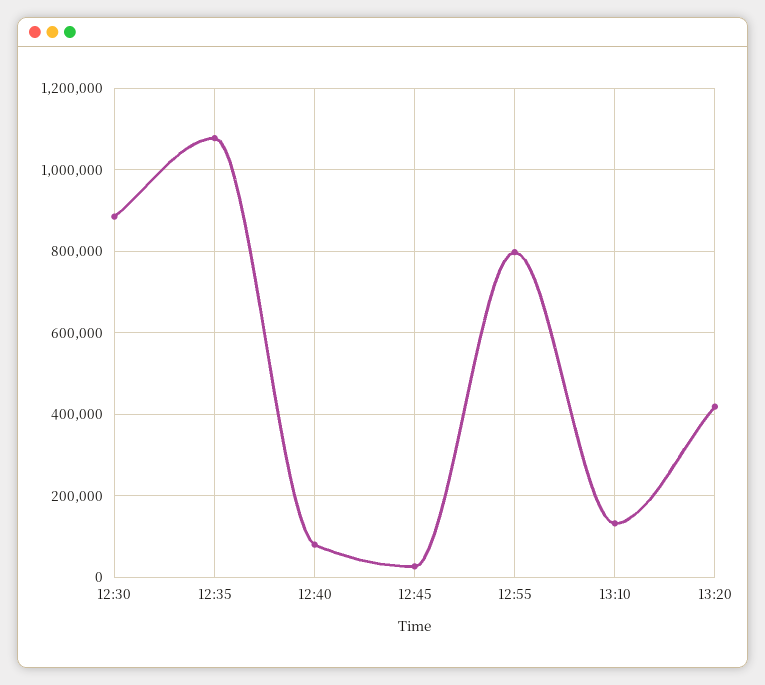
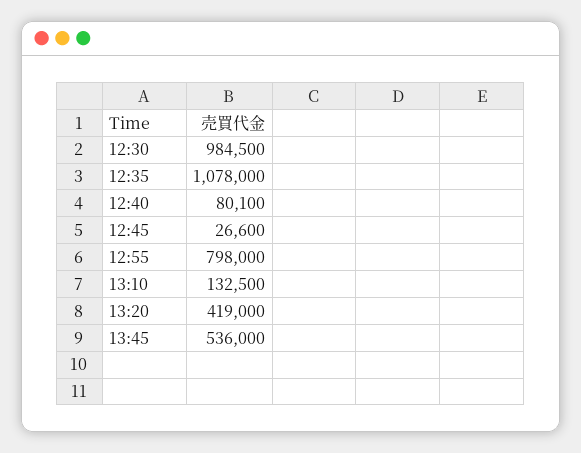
12:30: 880000 -> 984500
13:45: none -> 536000

